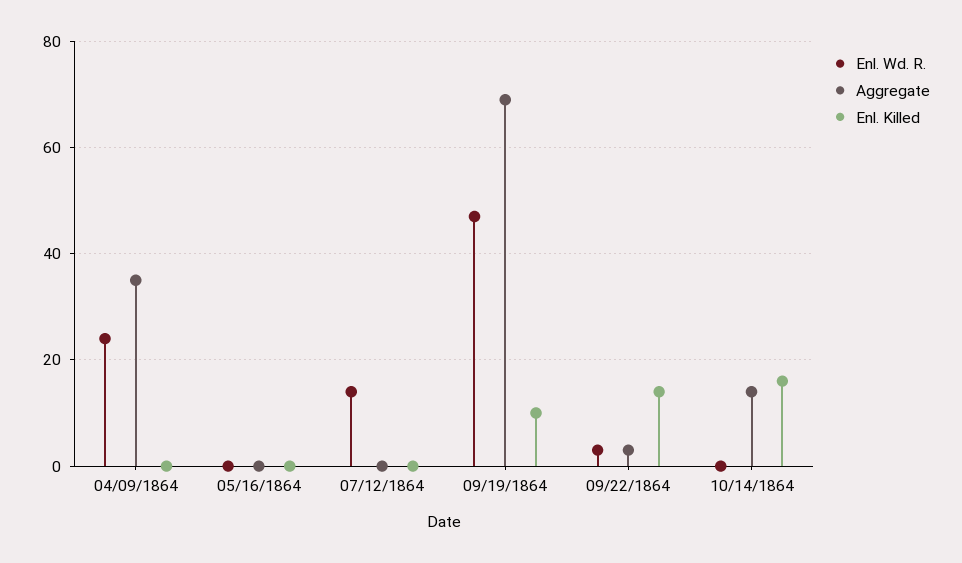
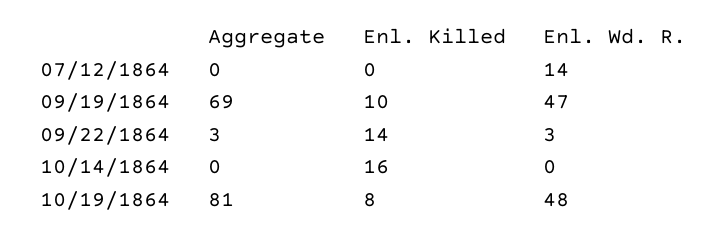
Enl. Wd. R., 04/09/1864: 25 -> none
Aggregate, 04/09/1864: 35 -> none
Enl. Killed, 04/09/1864: 0 -> none
Enl. Wd. R., 05/16/1864: 0 -> none
Aggregate, 05/16/1864: 0 -> none
Enl. Killed, 05/16/1864: 0 -> none
Aggregate, 10/14/1864: 15 -> 0
Aggregate, 10/19/1864: none -> 81
Enl. Killed, 10/19/1864: none -> 8
Enl. Wd. R., 10/19/1864: none -> 48

